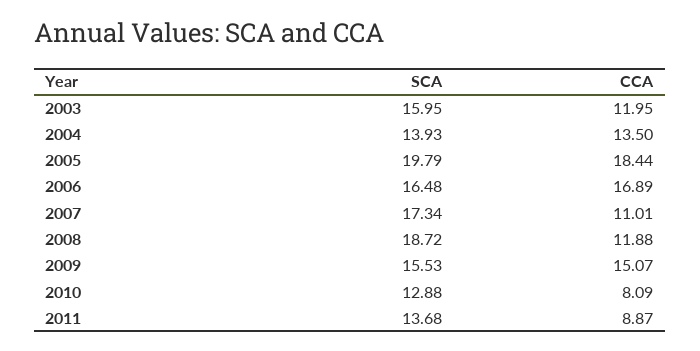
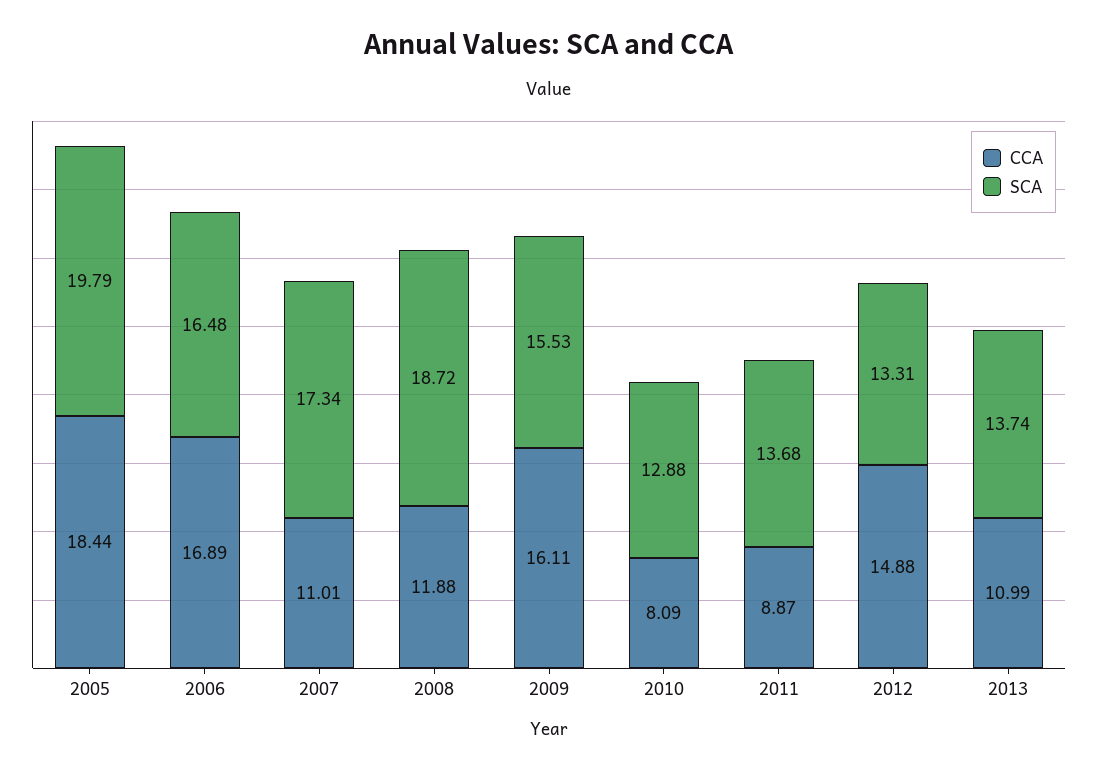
SCA, 2003: 15.95 -> none
CCA, 2003: 11.95 -> none
SCA, 2004: 13.93 -> none
CCA, 2004: 13.5 -> none
CCA, 2009: 15.07 -> 16.11
CCA, 2012: none -> 14.88
SCA, 2012: none -> 13.31
CCA, 2013: none -> 10.99
SCA, 2013: none -> 13.74

